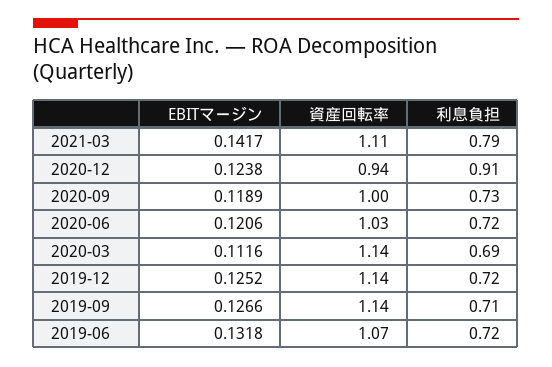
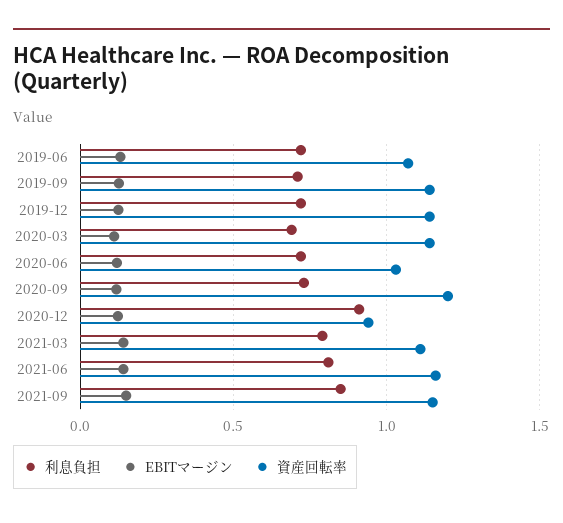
資産回転率, 2020-09: 1 -> 1.2
利息負担, 2021-06: none -> 0.8
EBITマージン, 2021-06: none -> 0.15
資産回転率, 2021-06: none -> 1.15
利息負担, 2021-09: none -> 0.85
EBITマージン, 2021-09: none -> 0.15
資産回転率, 2021-09: none -> 1.15

